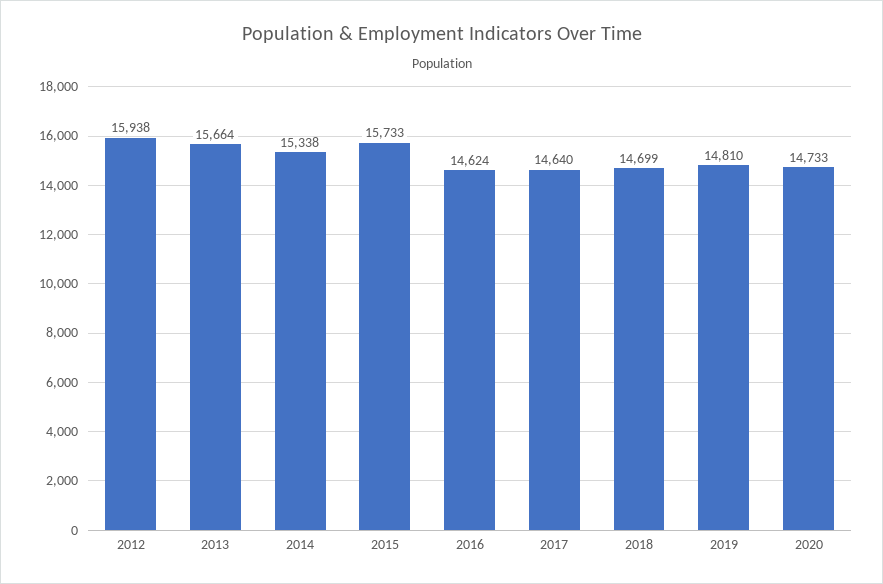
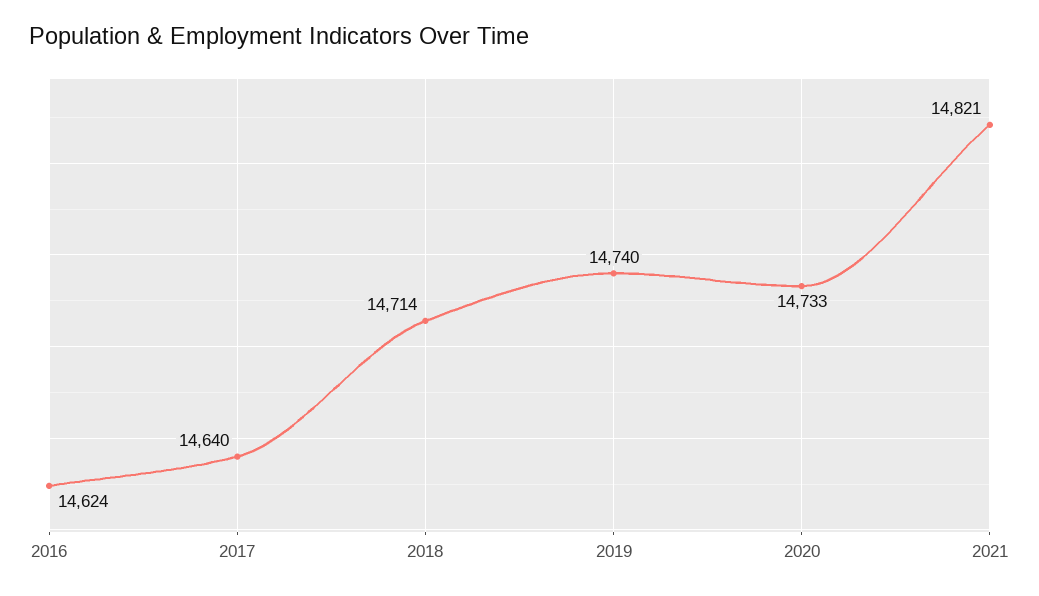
2012: 15938 -> none
2013: 15664 -> none
2014: 15338 -> none
2015: 15733 -> none
2018: 14699 -> 14714
2019: 14810 -> 14740
2021: none -> 14821

